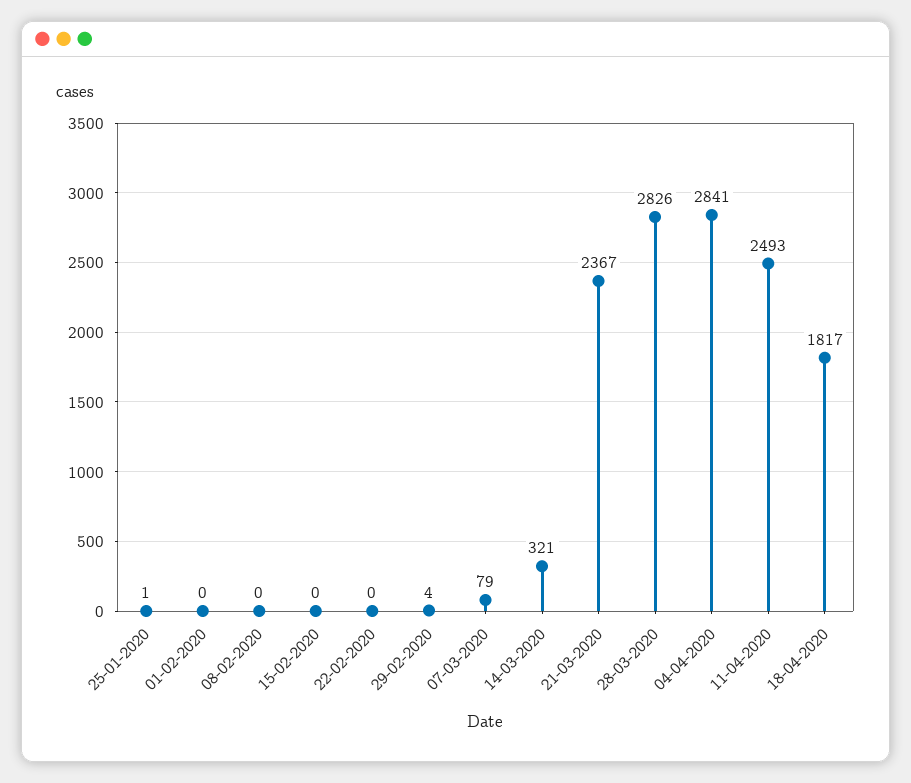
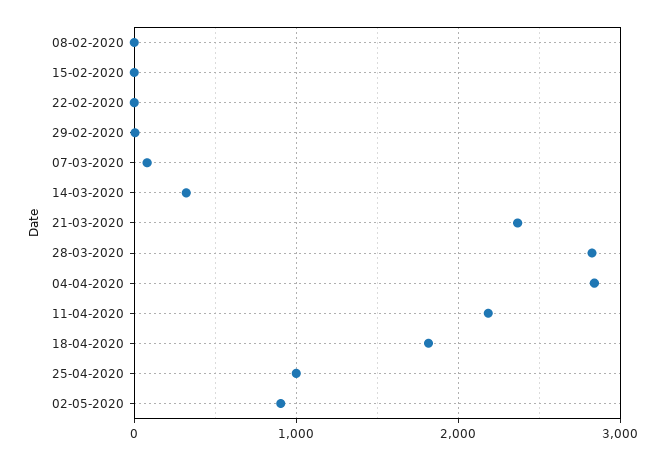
25-01-2020: 1 -> none
01-02-2020: 0 -> none
11-04-2020: 2493 -> 2200
25-04-2020: none -> 1000
02-05-2020: none -> 900

